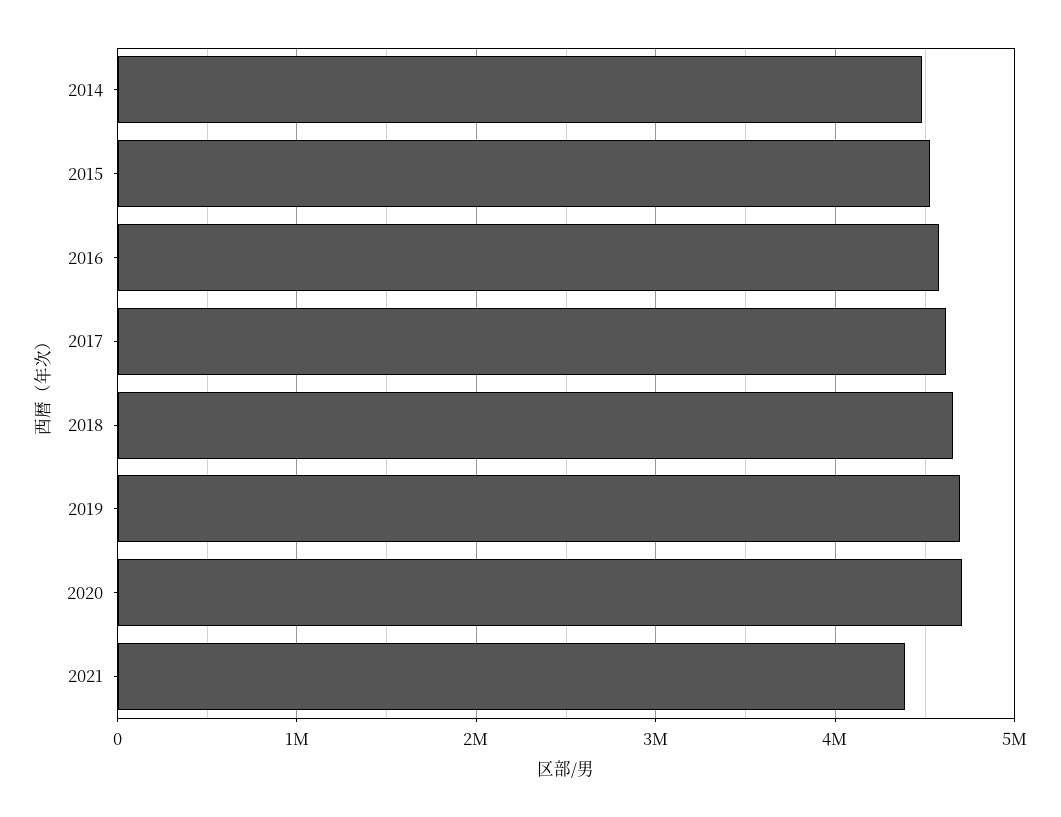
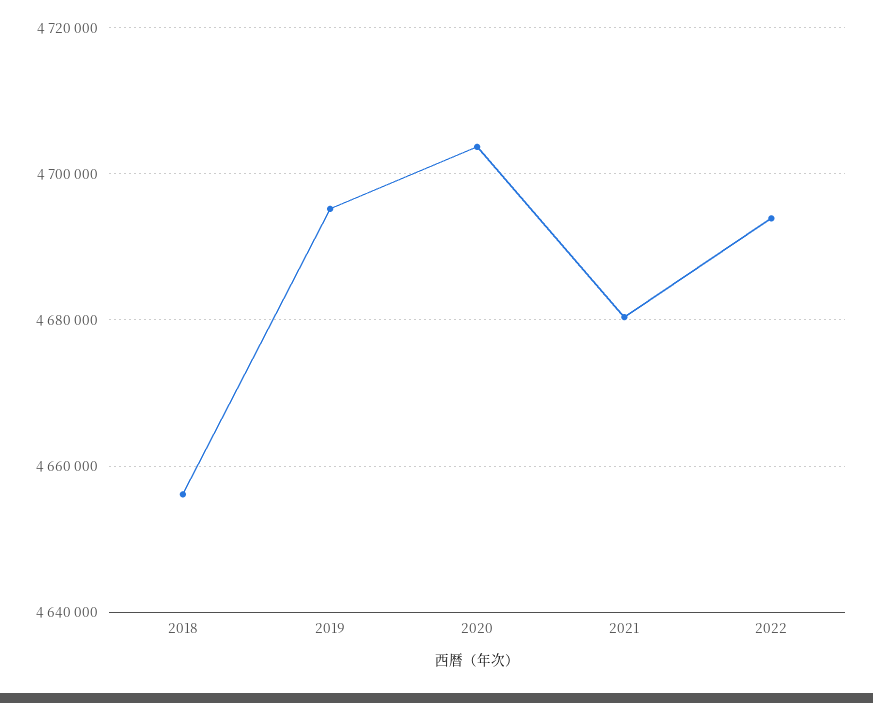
2014: 4500000 -> none
2015: 4500000 -> none
2016: 4600000 -> none
2017: 4600000 -> none
2021: 4400000 -> 4680000
2022: none -> 4694000

